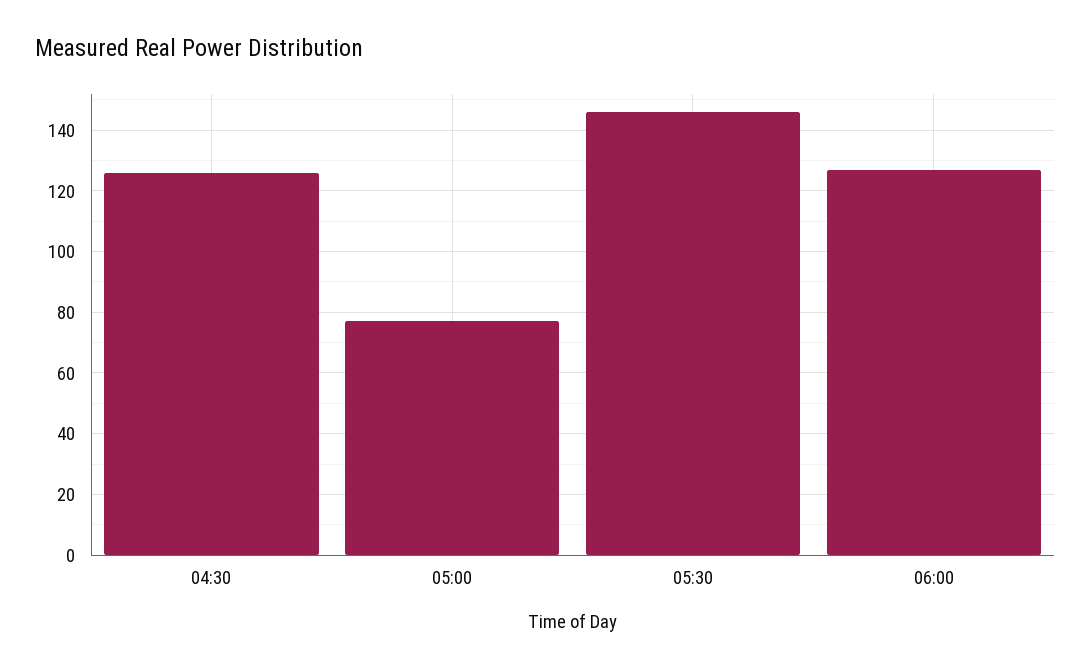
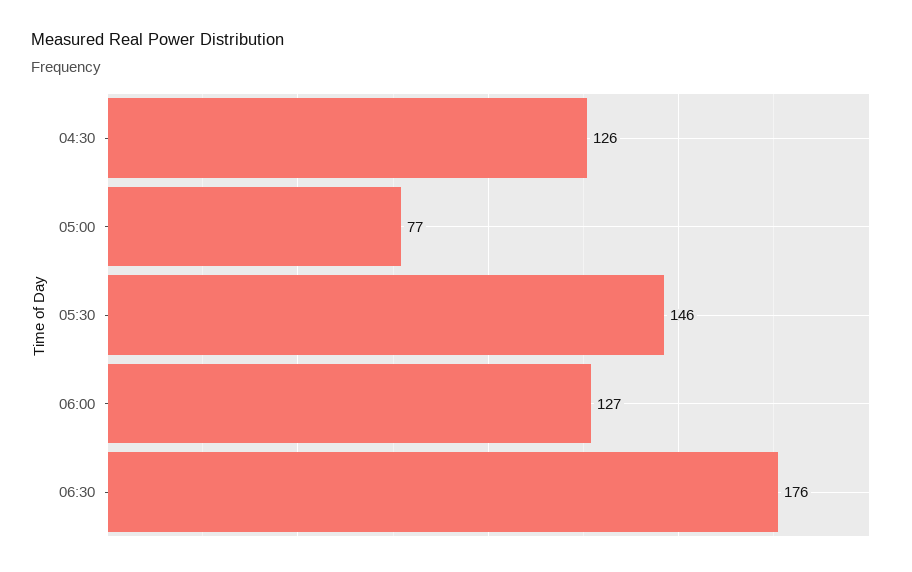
06:30: none -> 176

